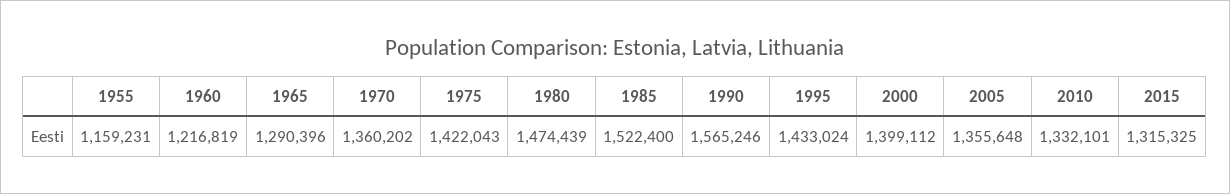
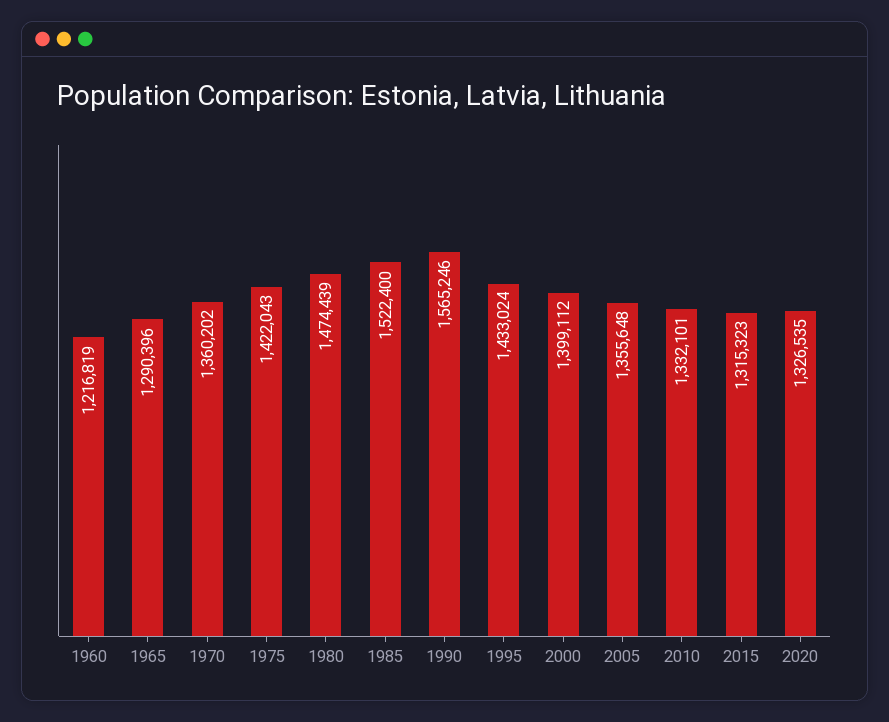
1955: 1159231 -> none
2015: 1315325 -> 1315323
2020: none -> 1326535

